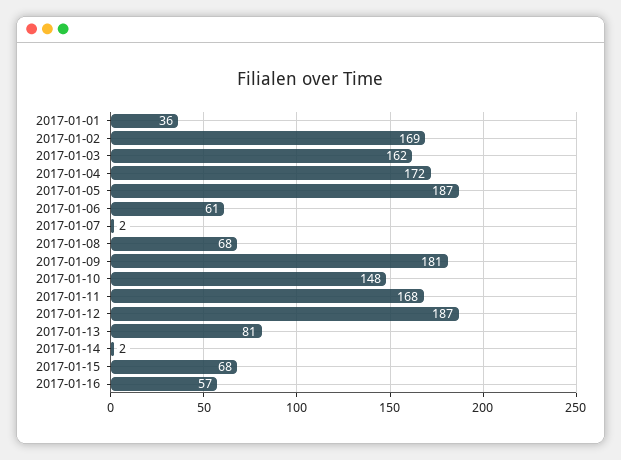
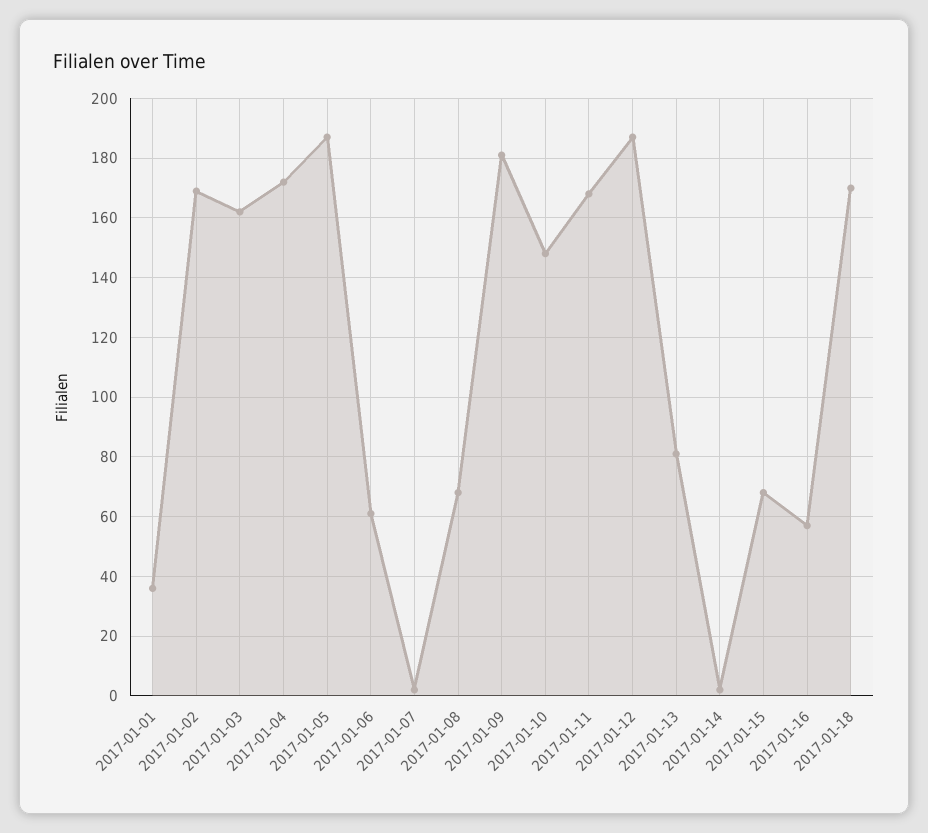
2017-01-18: none -> 170

